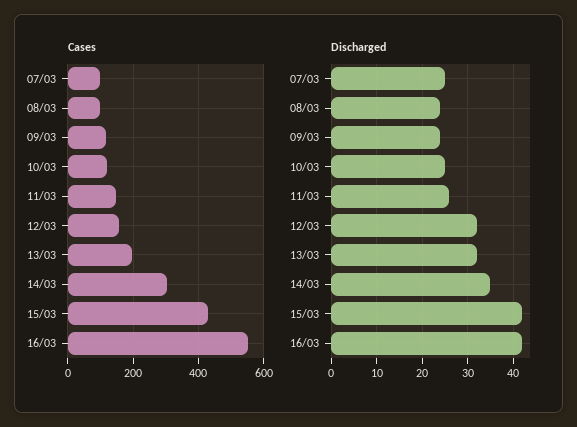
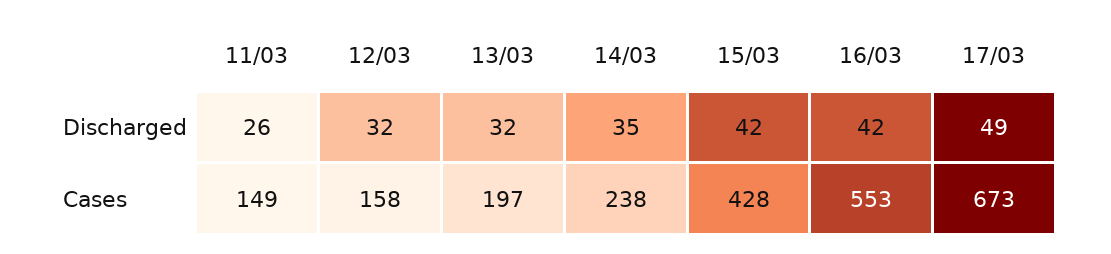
Cases, 07/03: 100 -> none
Cases, 08/03: 100 -> none
Cases, 09/03: 120 -> none
Cases, 10/03: 120 -> none
Cases, 14/03: 300 -> 238
Discharged, 07/03: 25 -> none
Discharged, 08/03: 25 -> none
Discharged, 09/03: 25 -> none
Discharged, 10/03: 25 -> none
Discharged, 17/03: none -> 49
Cases, 17/03: none -> 673

